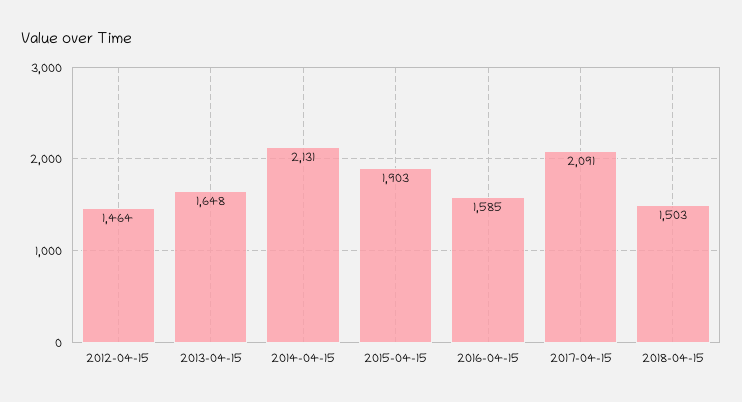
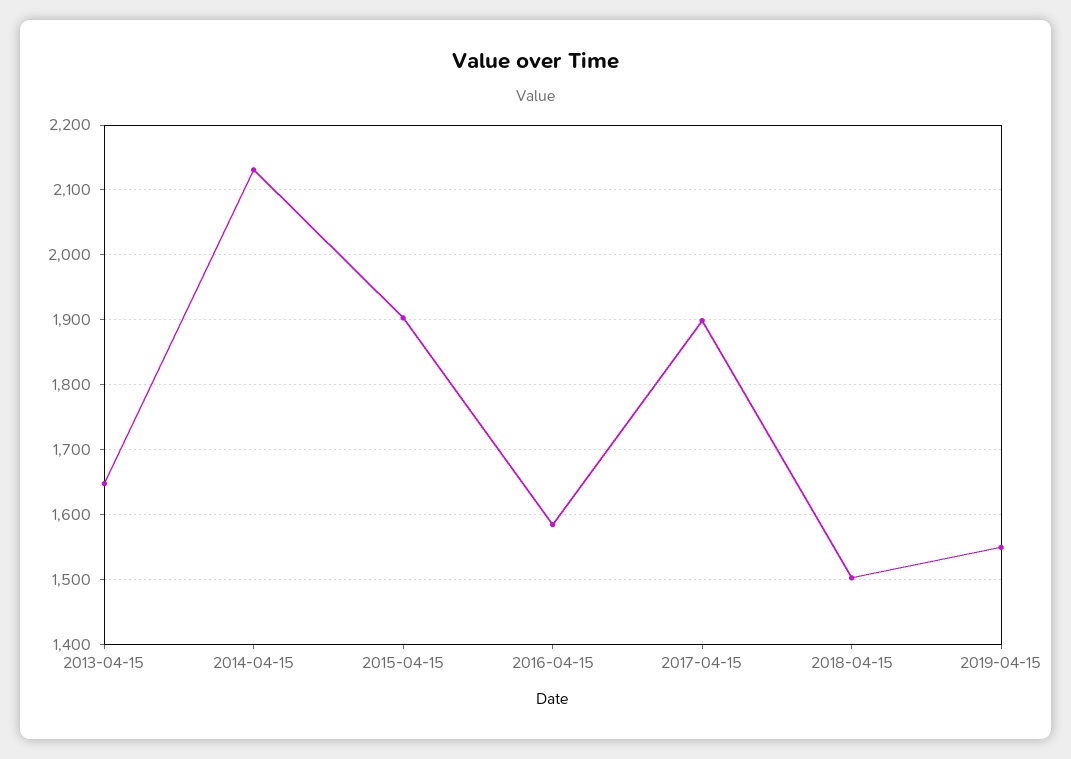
2012-04-15: 1464 -> none
2017-04-15: 2091 -> 1900
2019-04-15: none -> 1550

